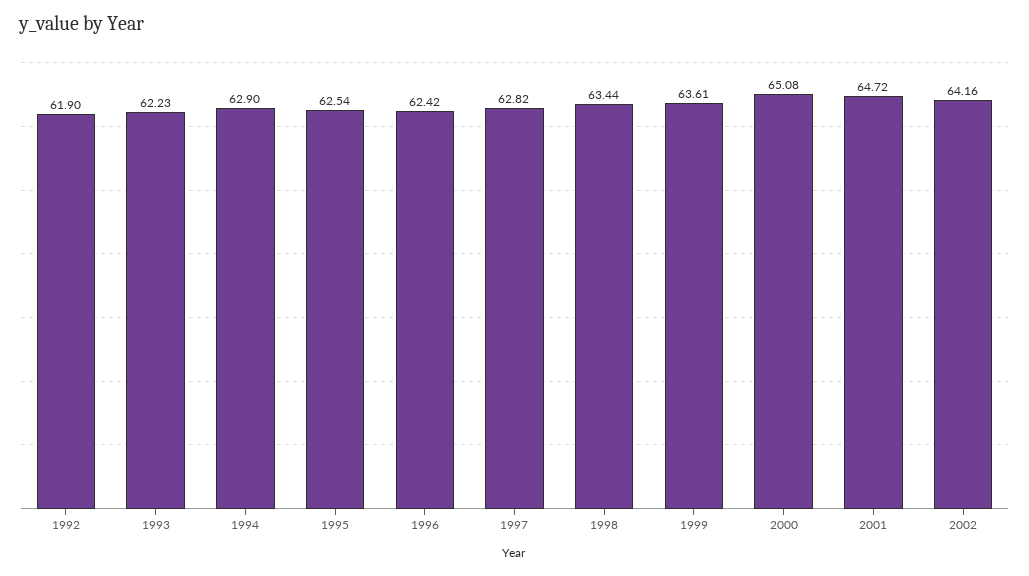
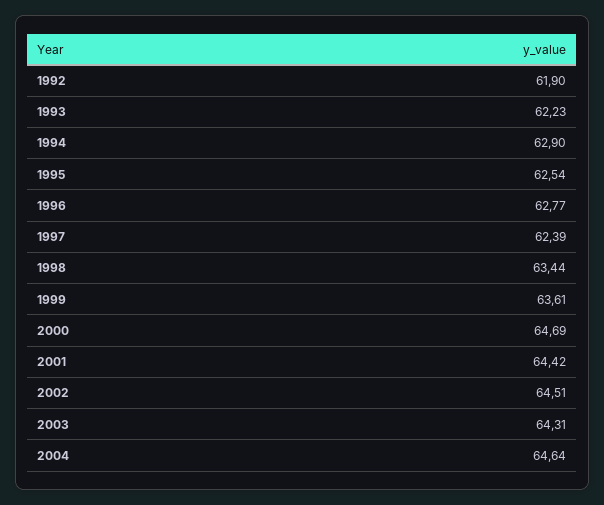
1996: 62.42 -> 62.77
1997: 62.82 -> 62.39
2000: 65.08 -> 64.69
2001: 64.72 -> 64.42
2002: 64.16 -> 64.51
2003: none -> 64.31
2004: none -> 64.64

